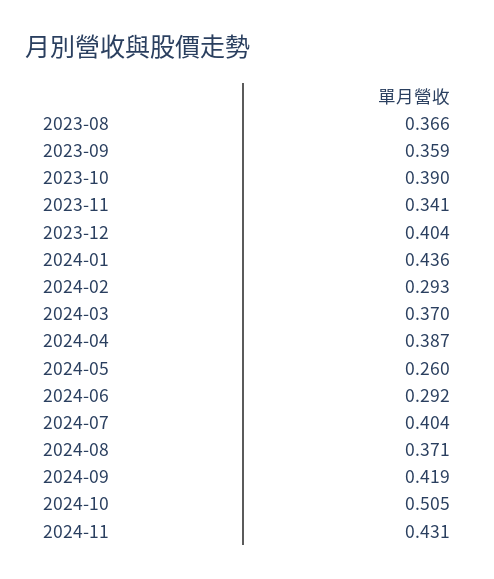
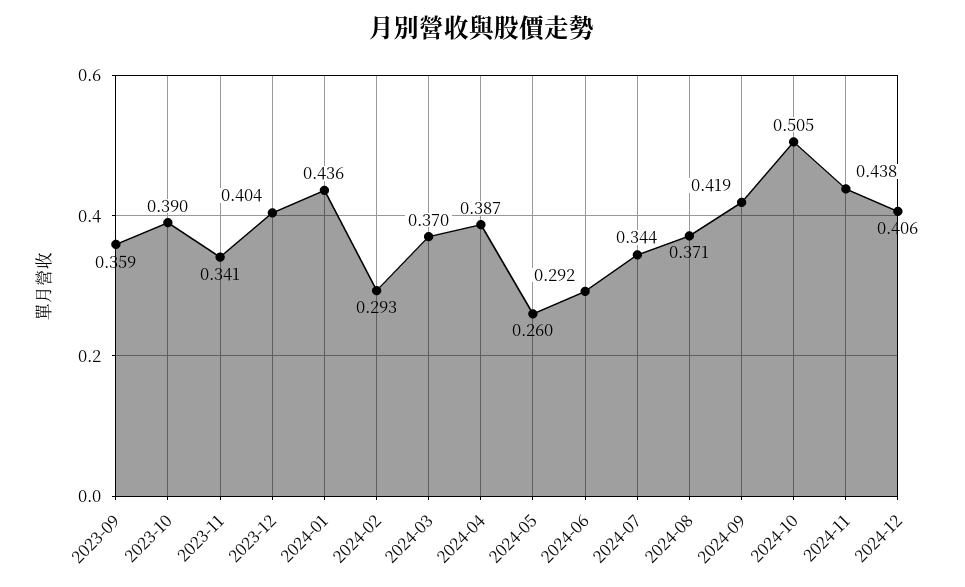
2023-08: 0.366 -> none
2024-07: 0.404 -> 0.344
2024-11: 0.431 -> 0.438
2024-12: none -> 0.406

